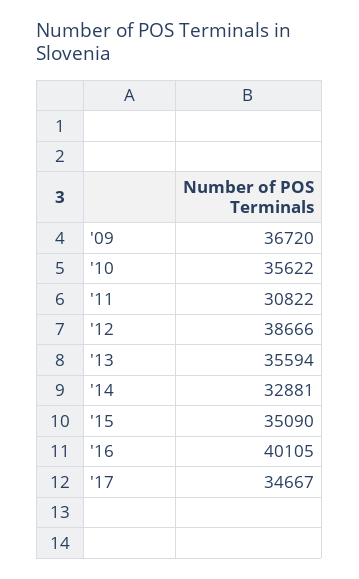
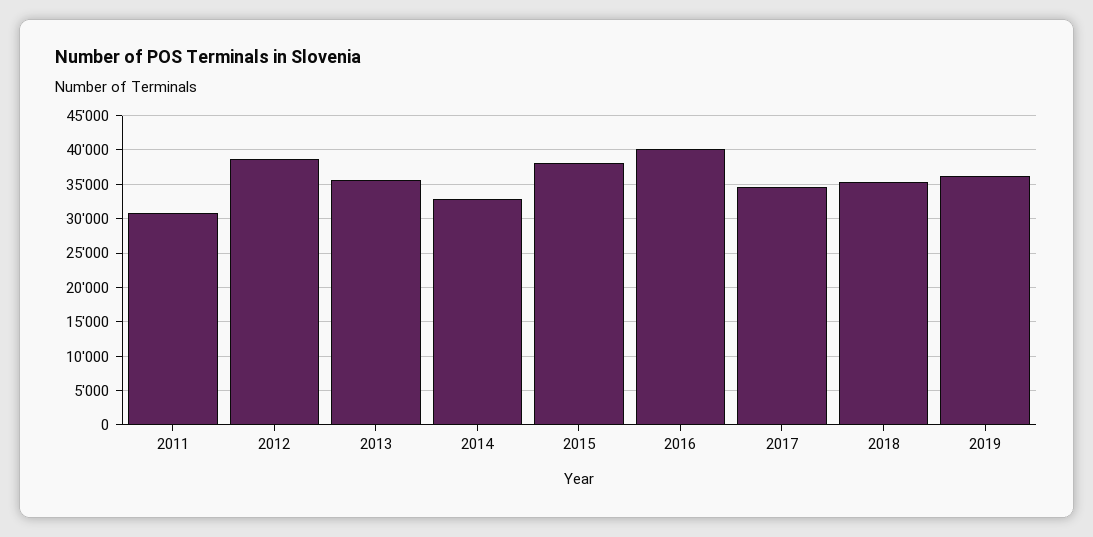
'09: 36720 -> none
'10: 35622 -> none
'15: 35090 -> 38000
2018: none -> 35000
2019: none -> 36000

